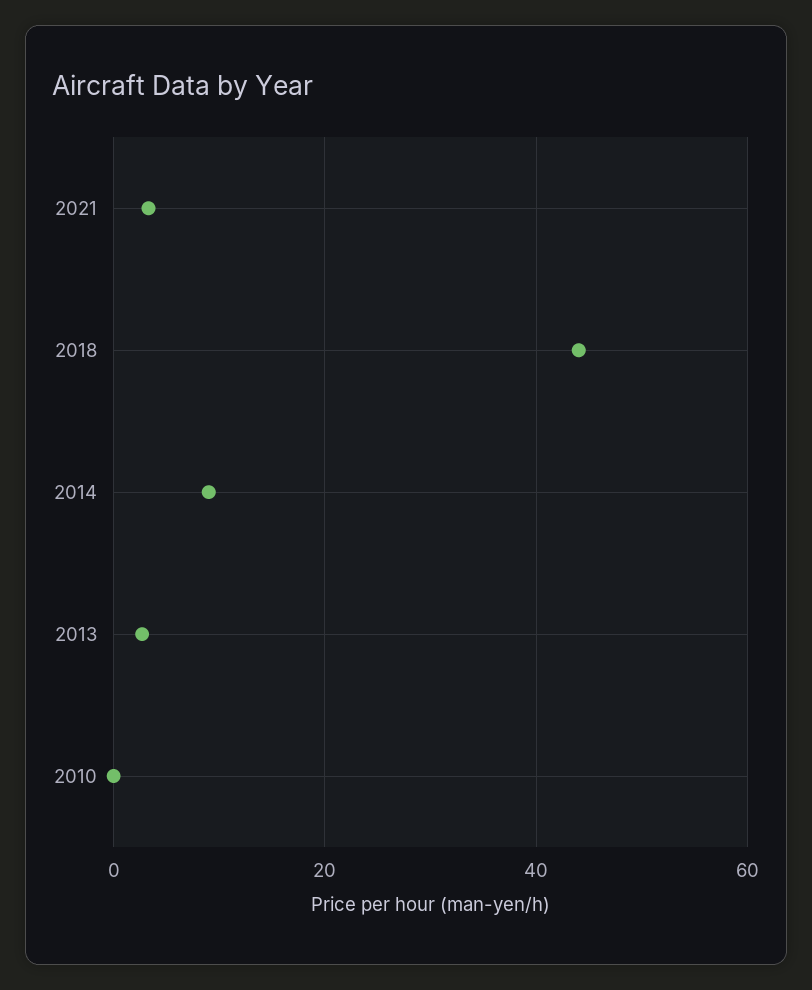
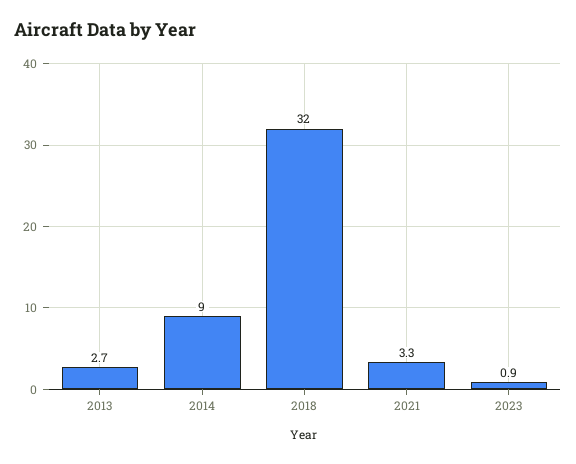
2018: 44 -> 32
2010: 0 -> none
2023: none -> 0.9

